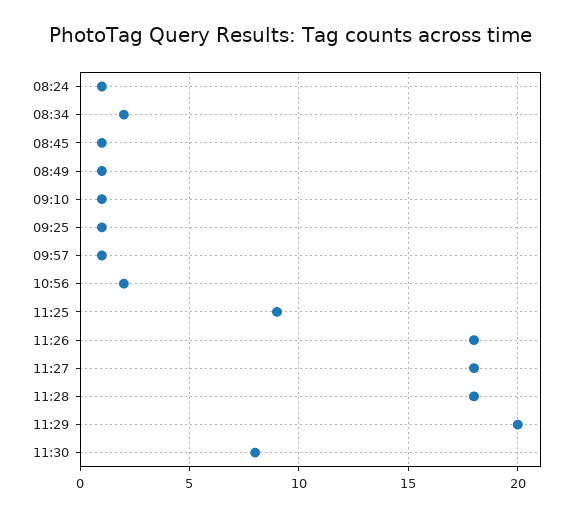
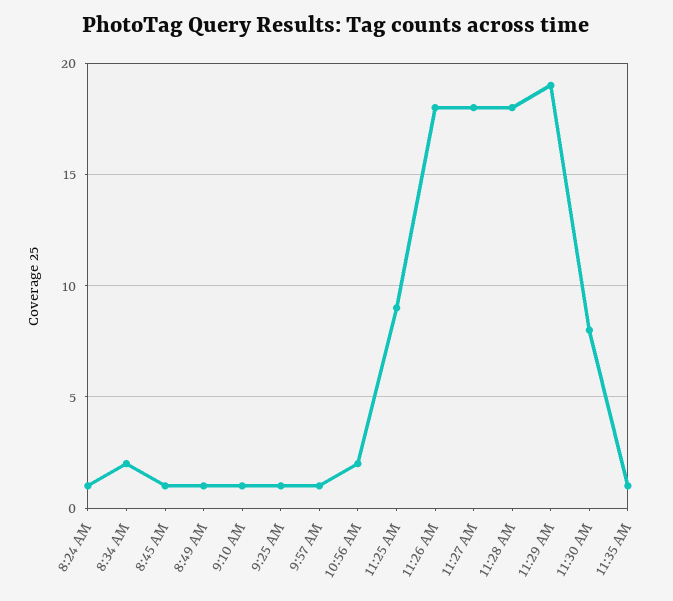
11:29: 20 -> 19
11:35 AM: none -> 1

